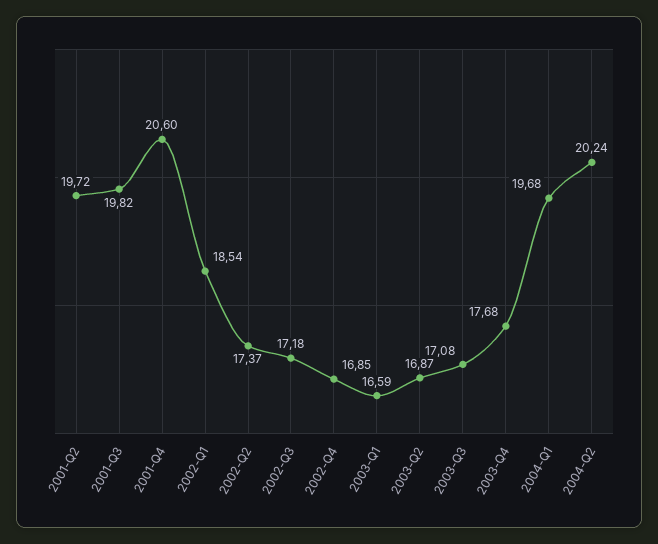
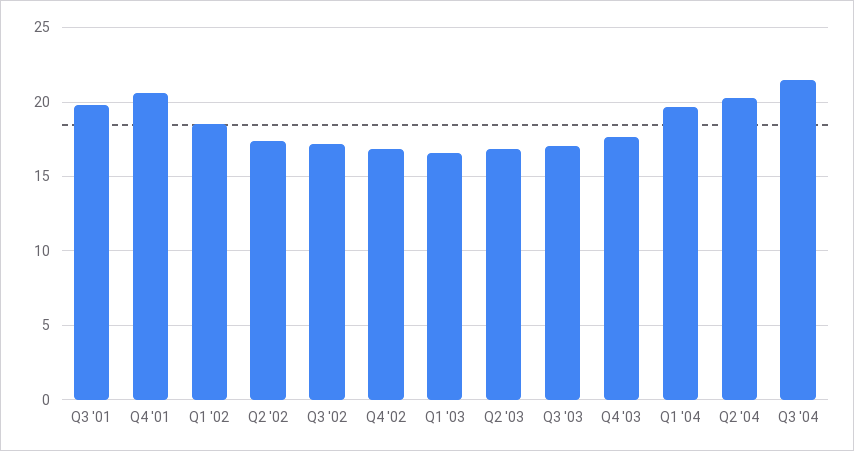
2001-Q2: 19.72 -> none
Q3 '04: none -> 21.5

